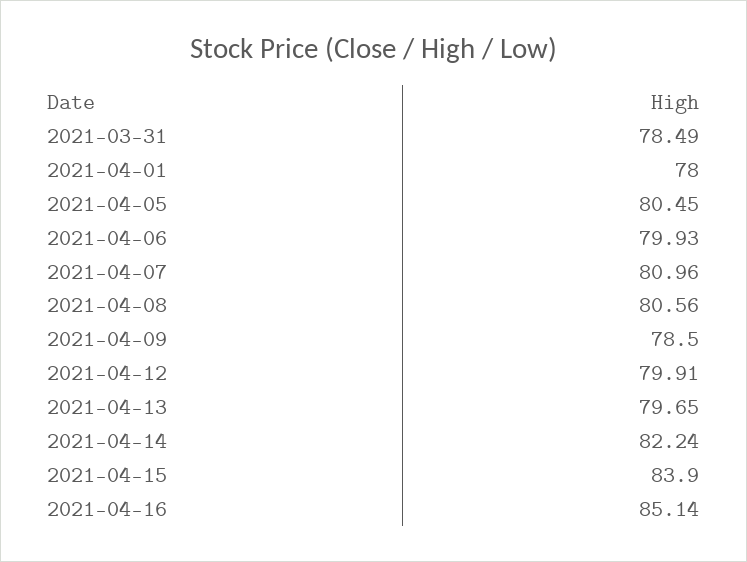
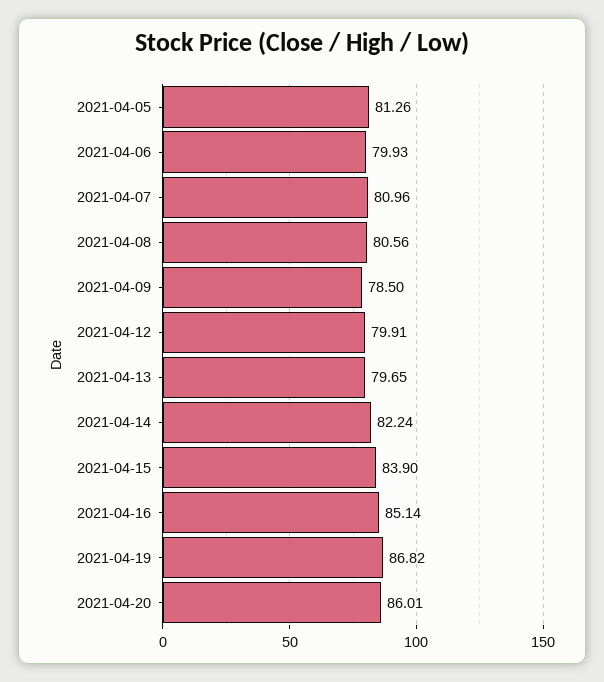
2021-03-31: 78.49 -> none
2021-04-01: 78 -> none
2021-04-05: 80.45 -> 81.26
2021-04-19: none -> 86.82
2021-04-20: none -> 86.01

